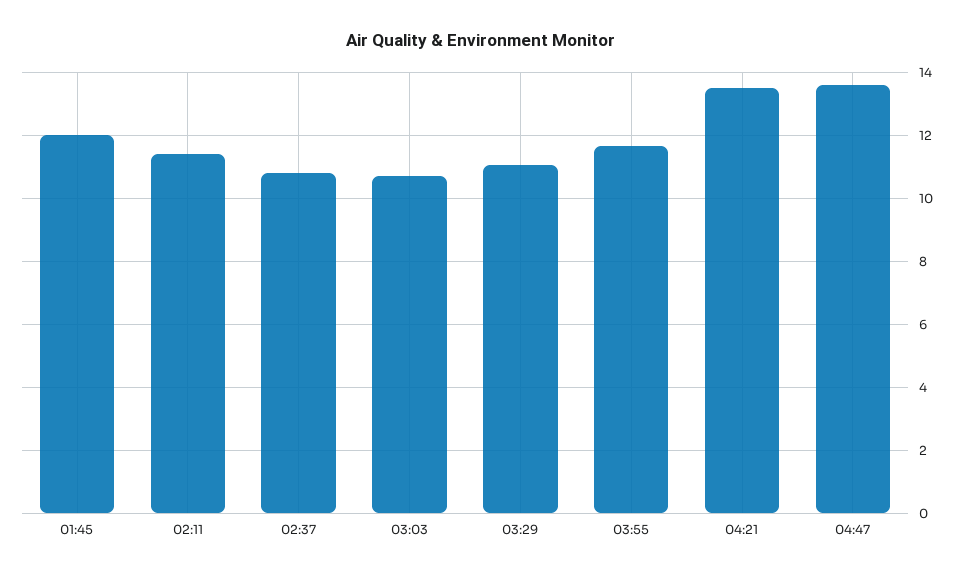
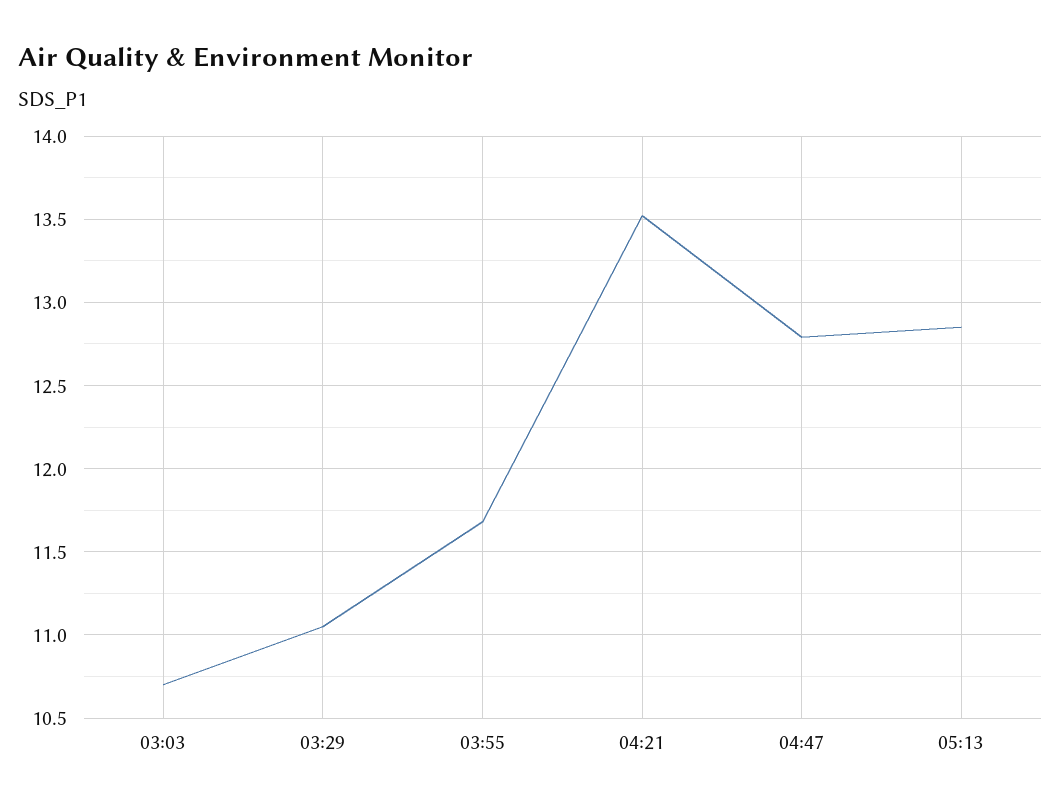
01:45: 12 -> none
02:11: 11.4 -> none
02:37: 10.8 -> none
04:47: 13.6 -> 12.8
05:13: none -> 12.85

